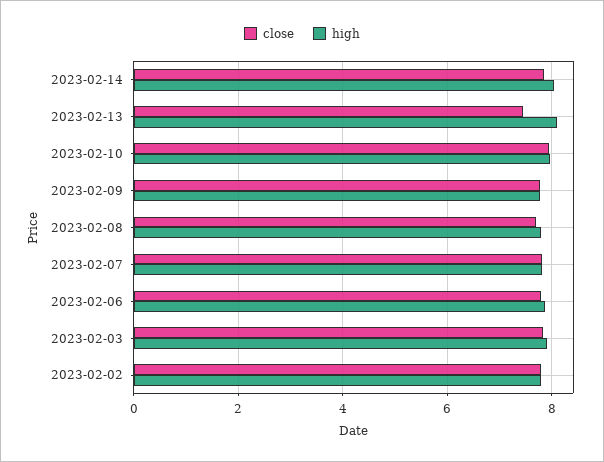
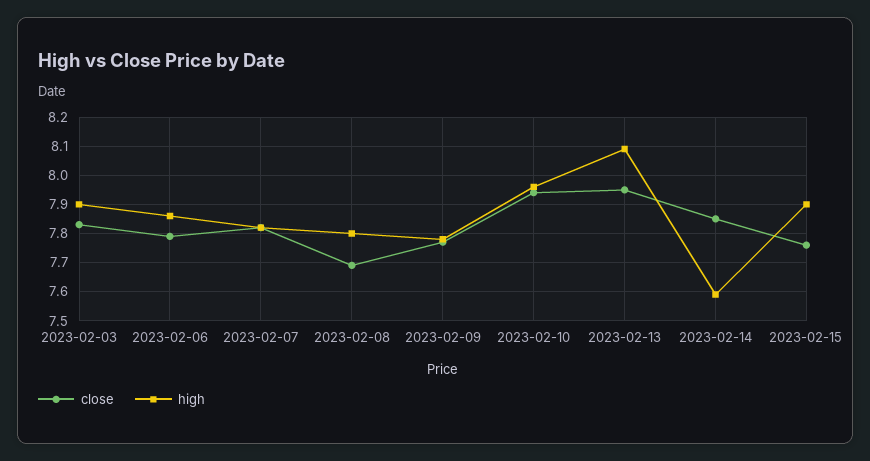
high, 2023-02-14: 8 -> 7.6
close, 2023-02-13: 7.4 -> 7.95
close, 2023-02-02: 7.8 -> none
high, 2023-02-02: 7.8 -> none
close, 2023-02-15: none -> 7.75
high, 2023-02-15: none -> 7.9

